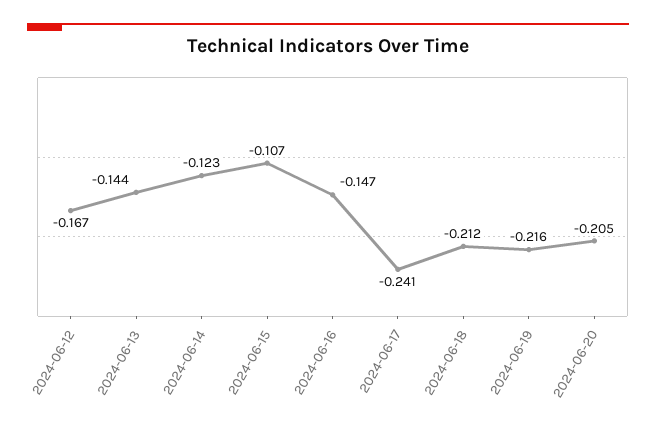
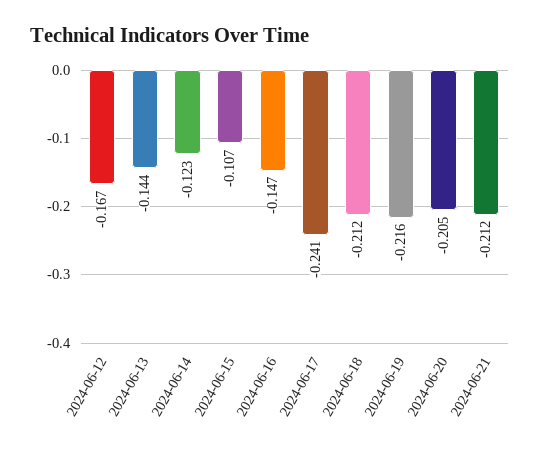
2024-06-21: none -> -0.212

